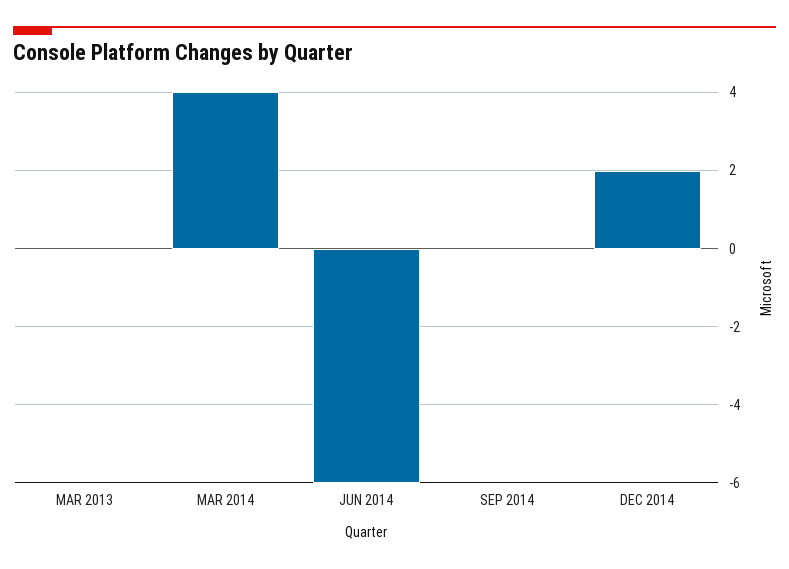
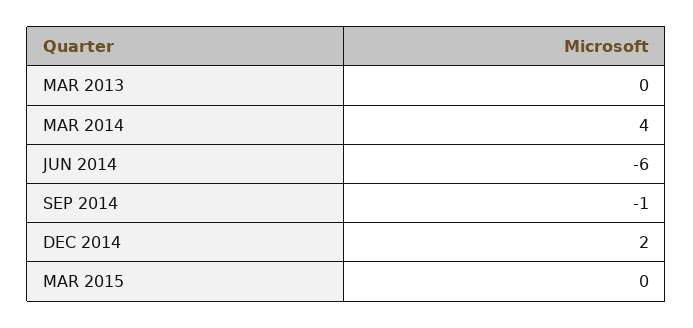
SEP 2014: 0 -> -1
MAR 2015: none -> 0

